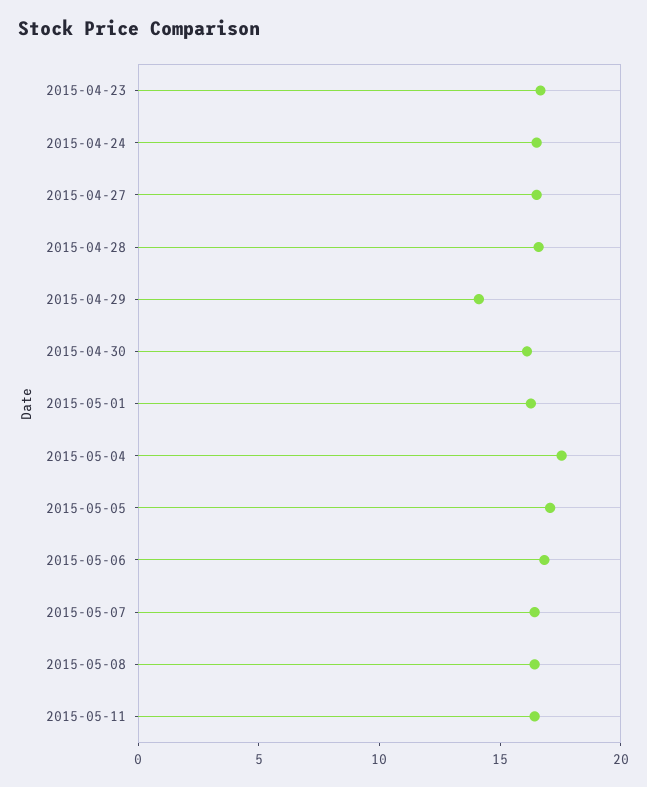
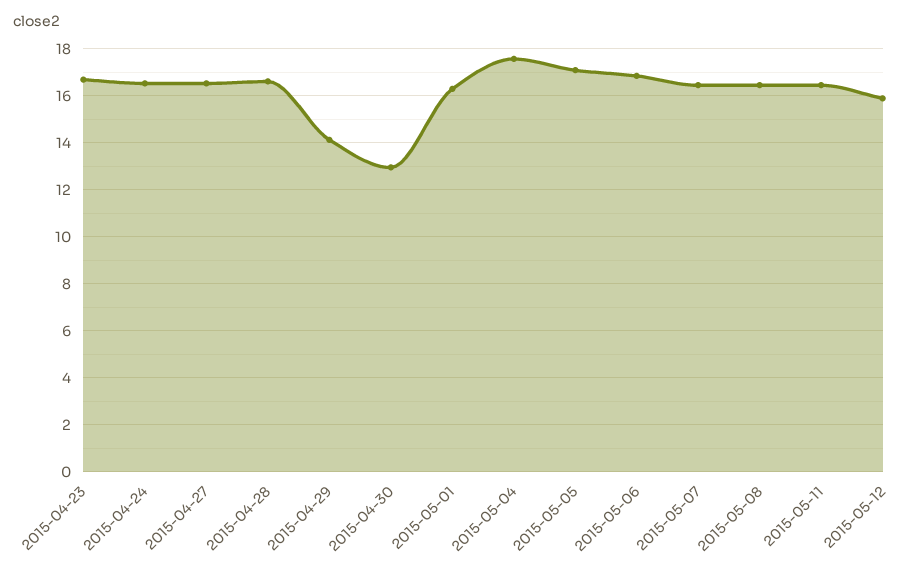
2015-04-30: 16 -> 13
2015-05-12: none -> 16

